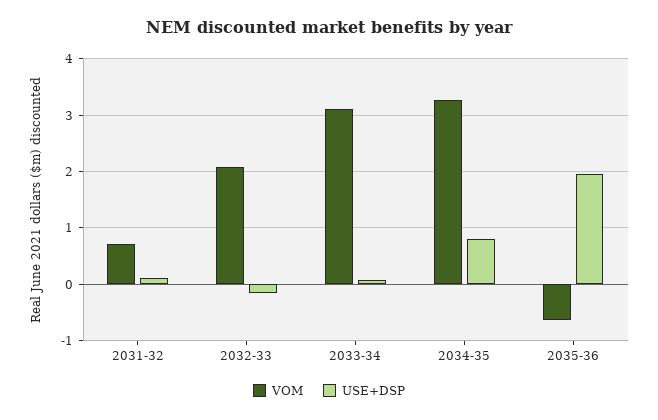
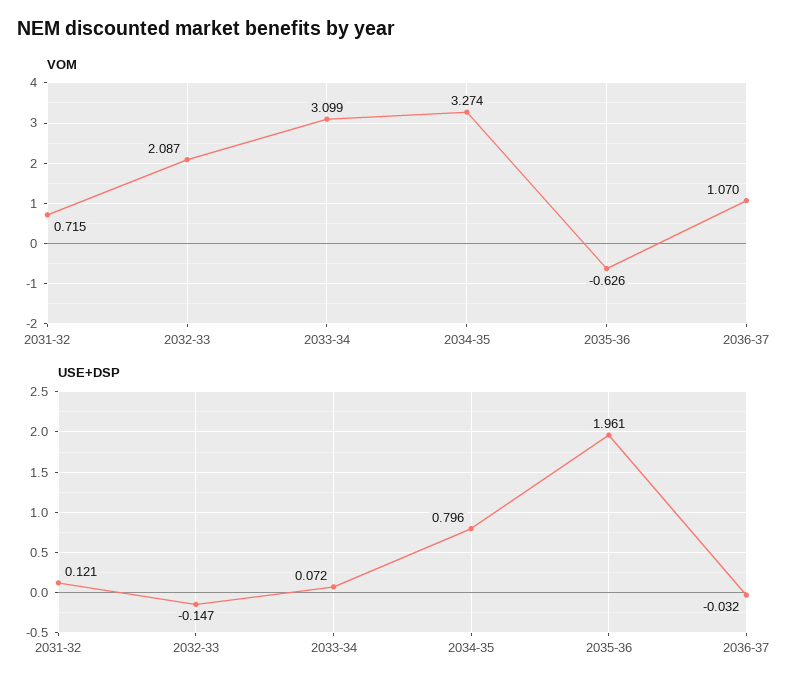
VOM, 2036-37: none -> 1.07
USE+DSP, 2036-37: none -> -0.032

